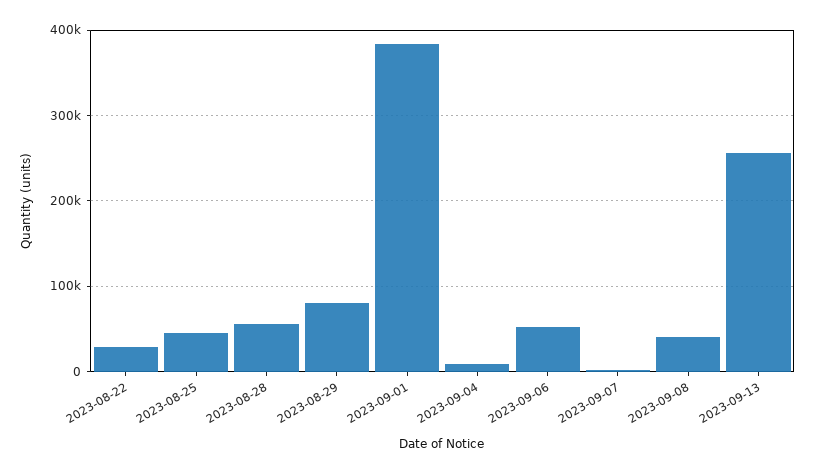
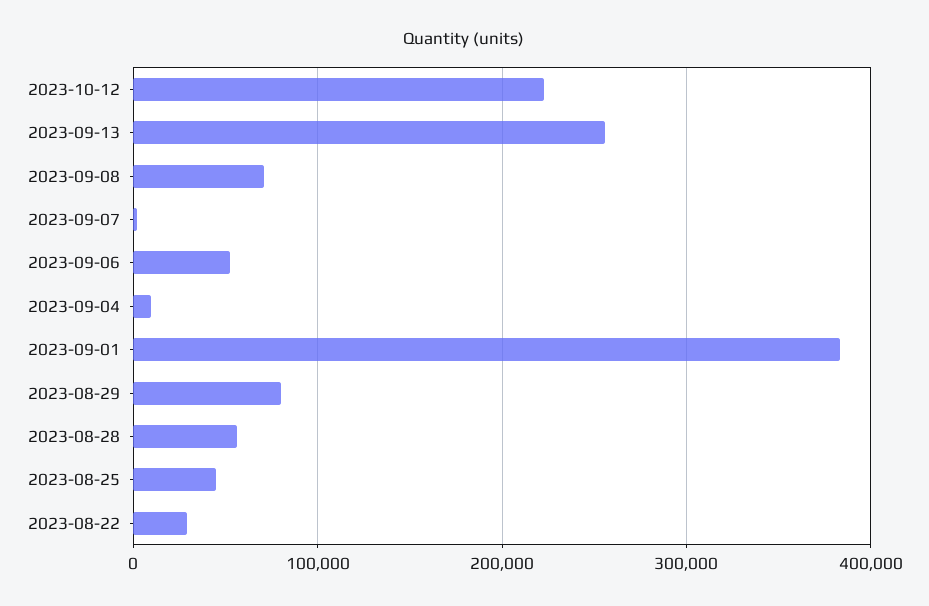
2023-09-08: 40000 -> 70000
2023-10-12: none -> 220000

